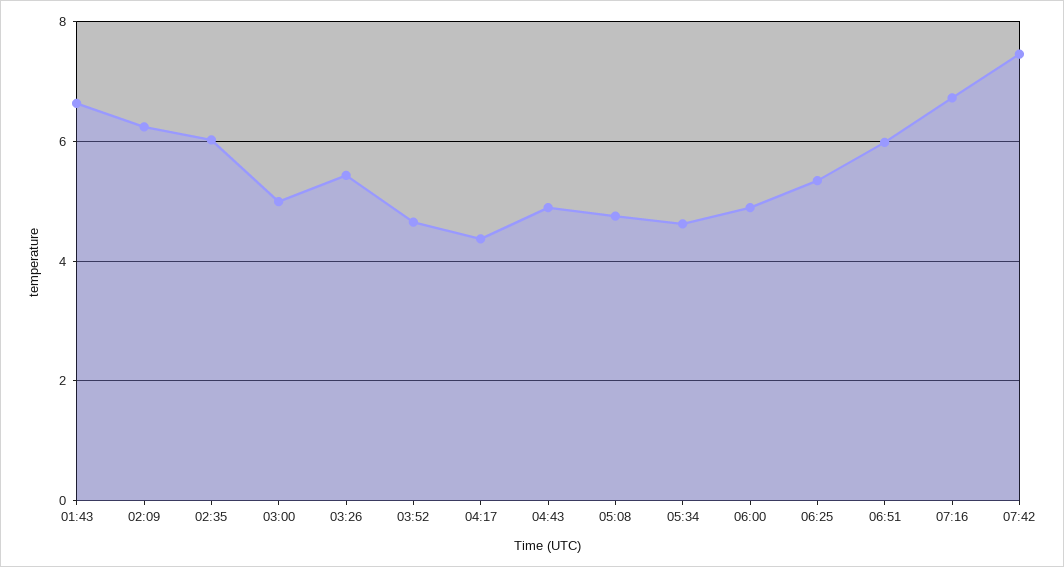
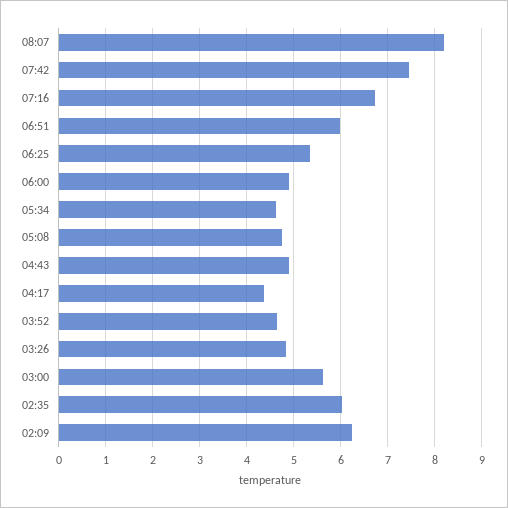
01:43: 6.6 -> none
03:00: 5 -> 5.6
03:26: 5.4 -> 4.8
08:07: none -> 8.2

